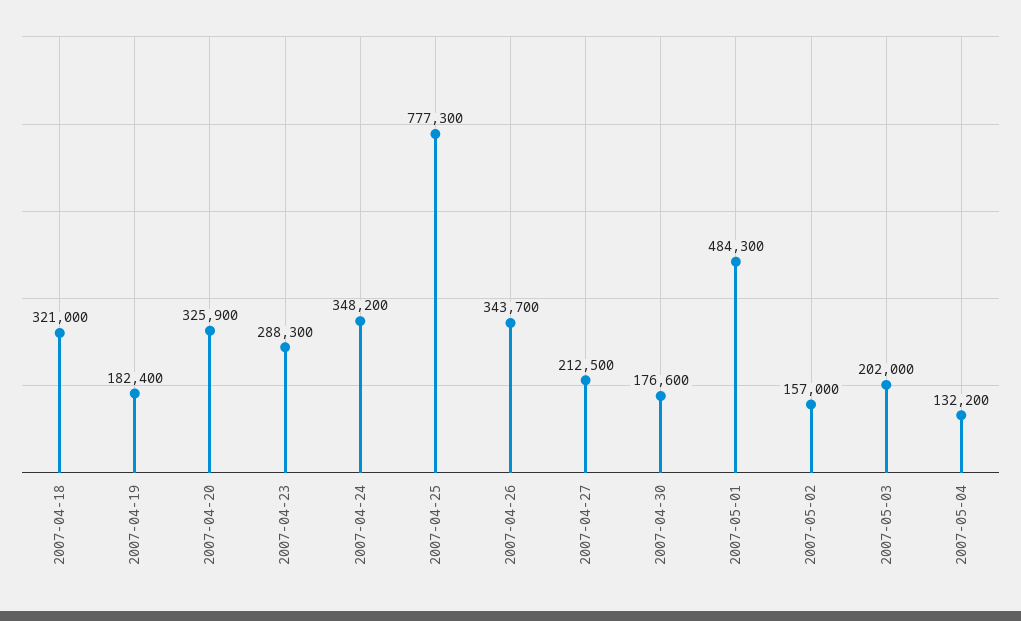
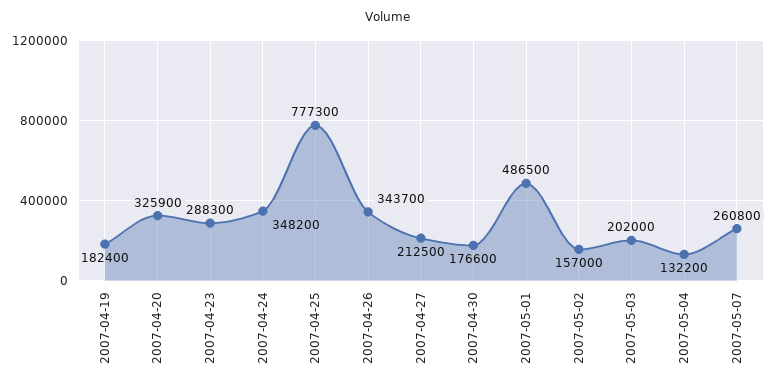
2007-04-18: 321000 -> none
2007-05-01: 484300 -> 486500
2007-05-07: none -> 260800

